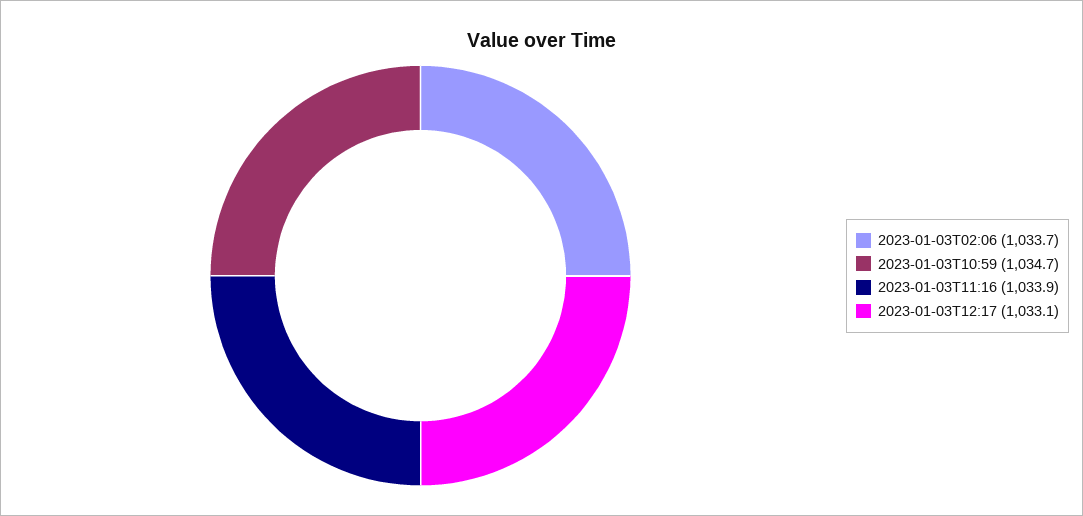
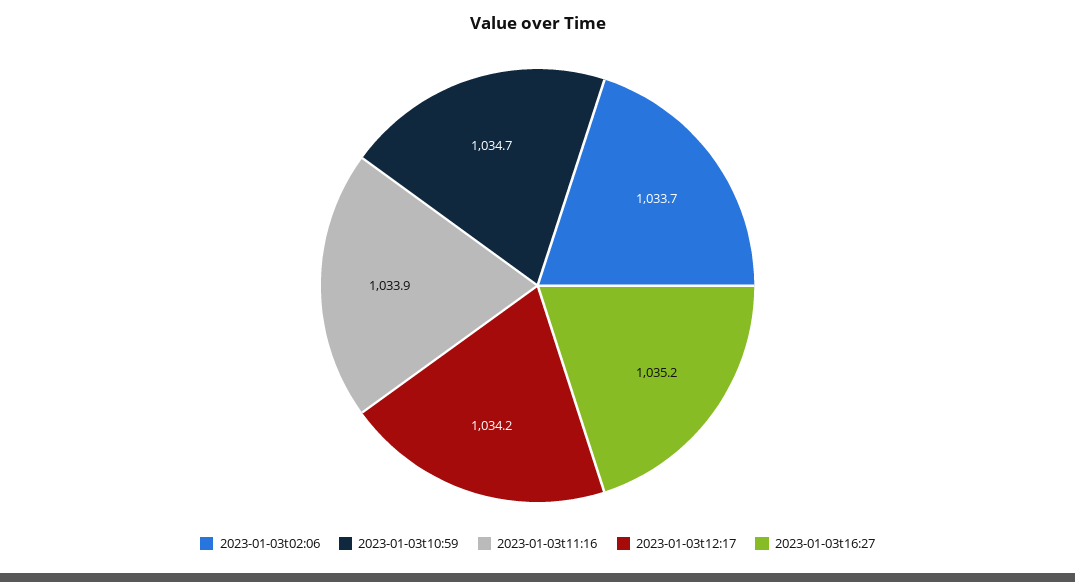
2023-01-03T12:17: 1033.1 -> 1034.2
2023-01-03t16:27: none -> 1035.2

